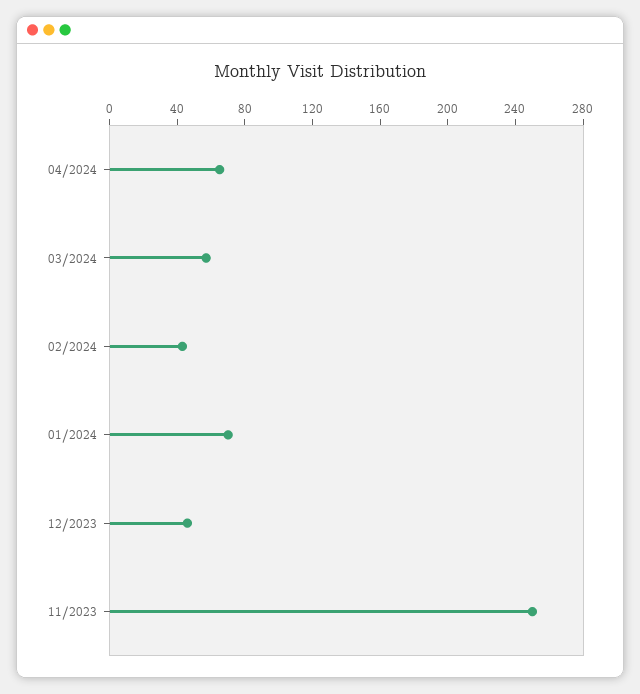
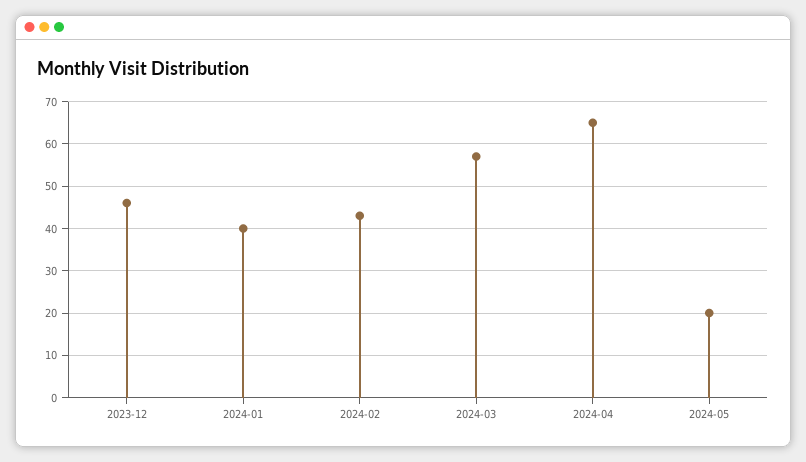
01/2024: 70 -> 40
11/2023: 250 -> none
2024-05: none -> 20

